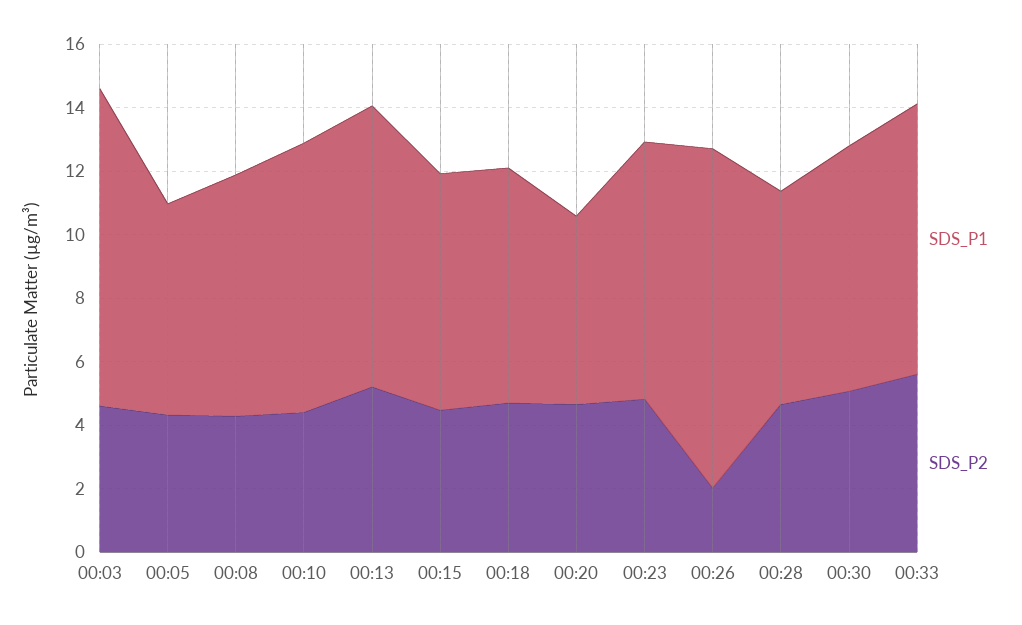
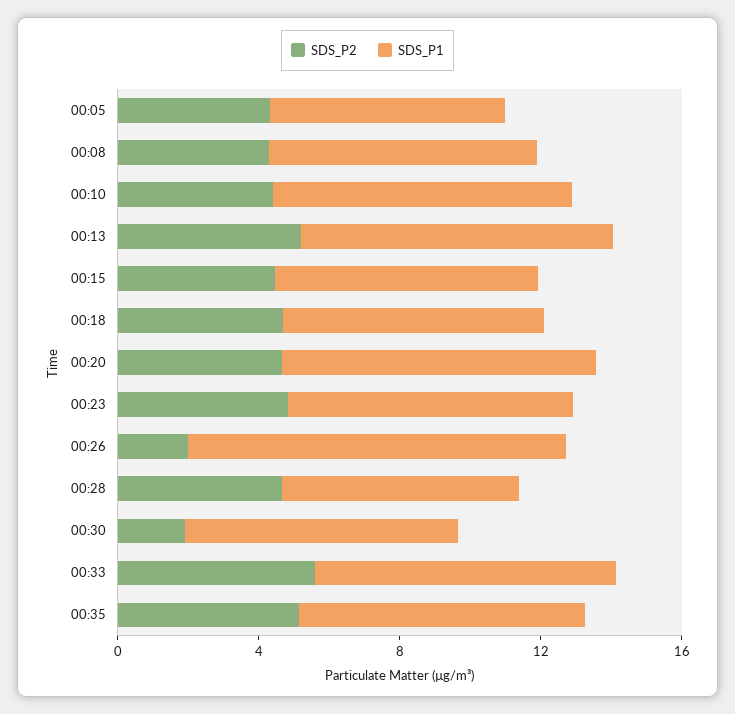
SDS_P1, 00:03: 10 -> none
SDS_P2, 00:03: 4.5 -> none
SDS_P1, 00:20: 6 -> 9
SDS_P2, 00:30: 5 -> 2
SDS_P2, 00:35: none -> 5
SDS_P1, 00:35: none -> 8

